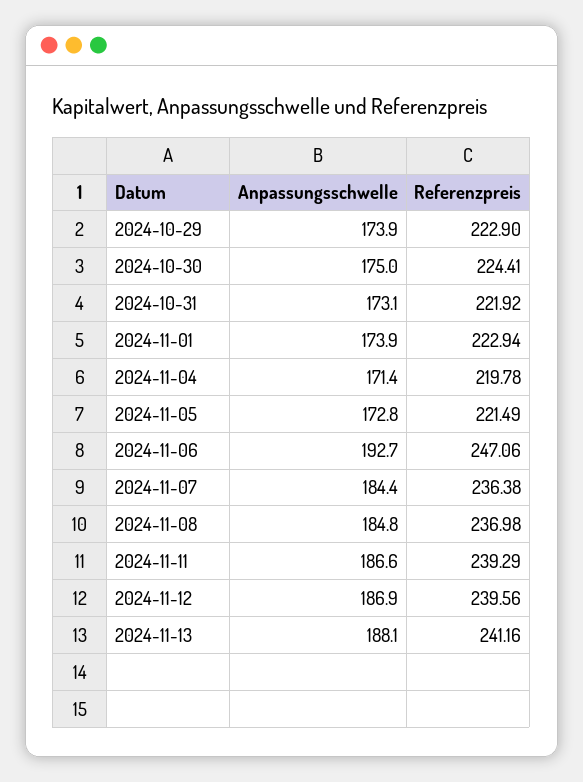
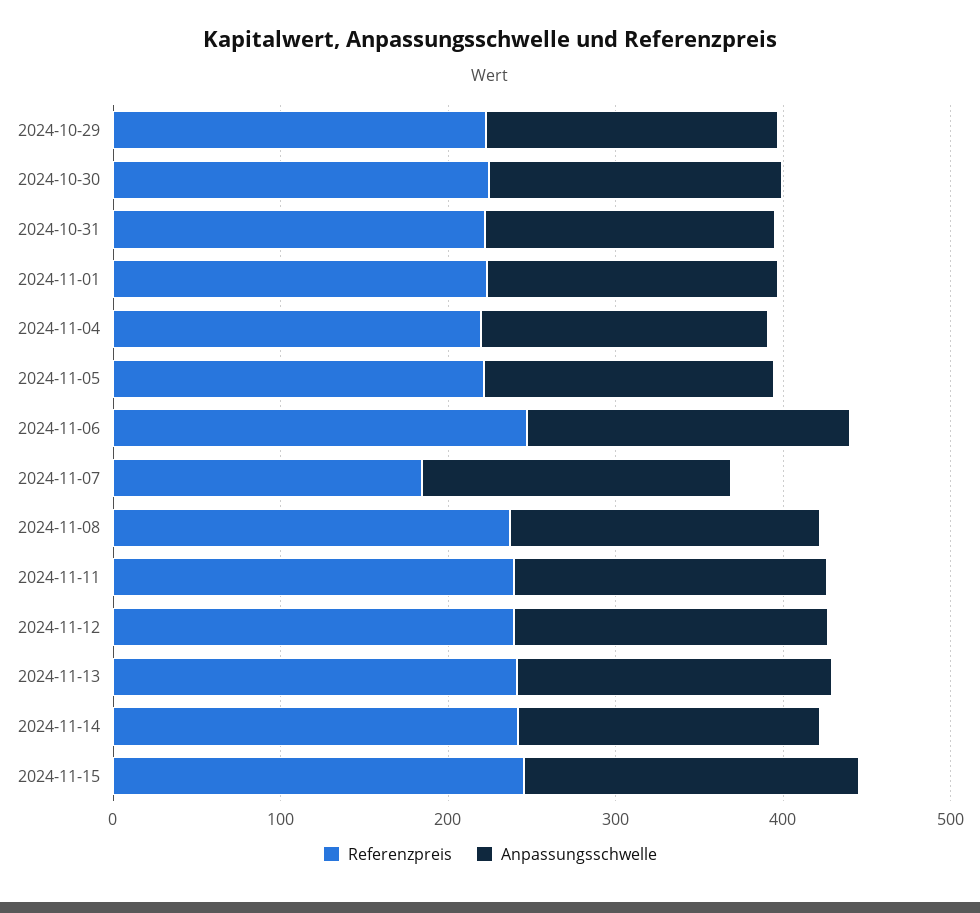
Referenzpreis, 2024-11-07: 236.38 -> 180
Referenzpreis, 2024-11-14: none -> 240
Anpassungsschwelle, 2024-11-14: none -> 180
Referenzpreis, 2024-11-15: none -> 240
Anpassungsschwelle, 2024-11-15: none -> 200

